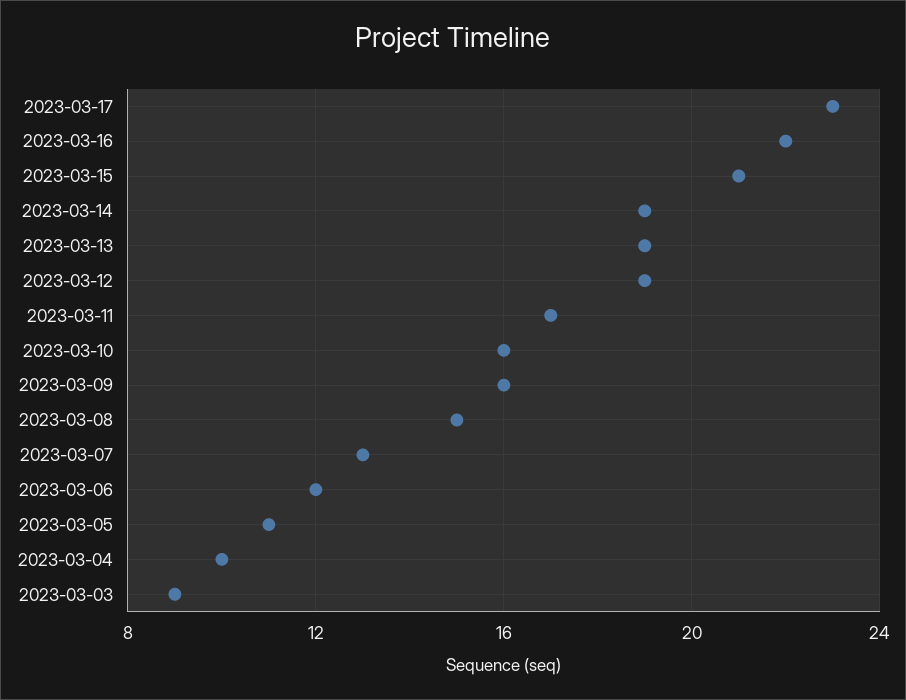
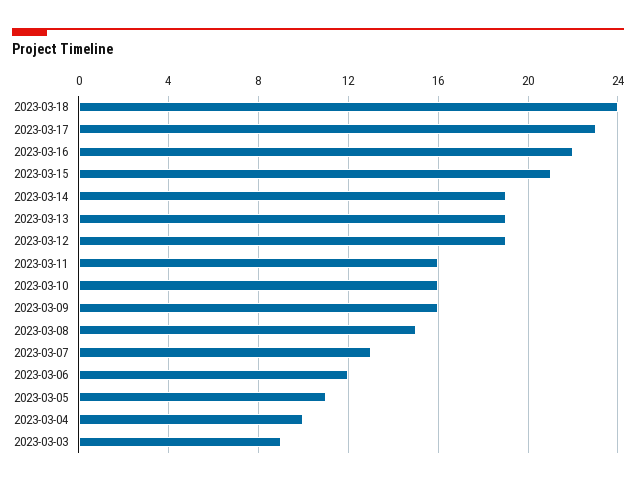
2023-03-11: 17 -> 16
2023-03-18: none -> 24

